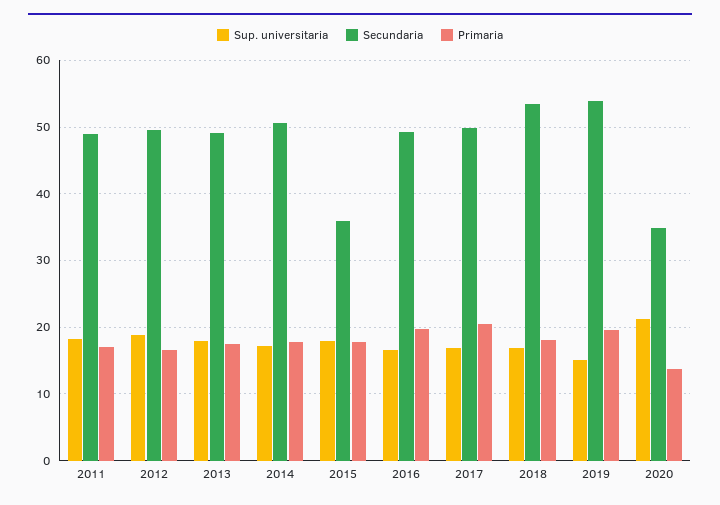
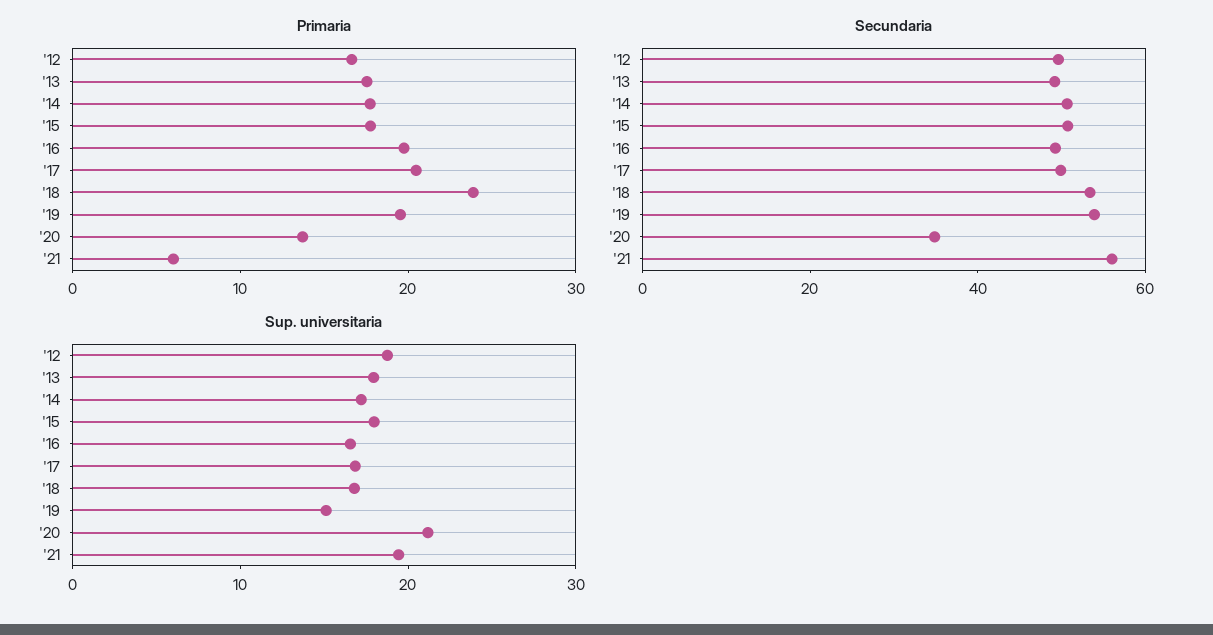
Sup. universitaria, 2011: 18 -> none
Secundaria, 2011: 49 -> none
Primaria, 2011: 17 -> none
Secundaria, 2015: 36 -> 50
Primaria, 2018: 18 -> 24
Primaria, '21: none -> 6
Secundaria, '21: none -> 55
Sup. universitaria, '21: none -> 20

